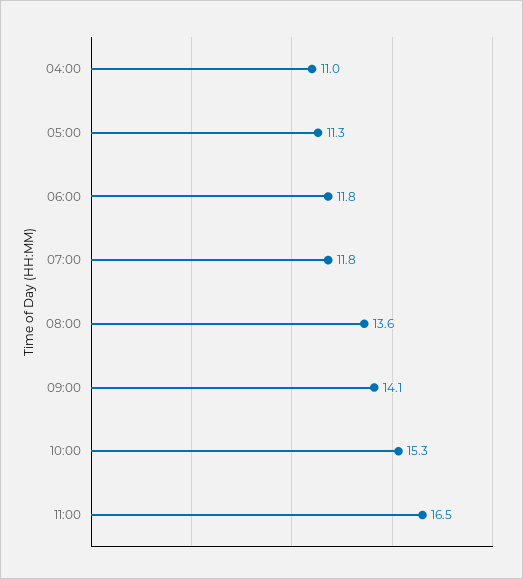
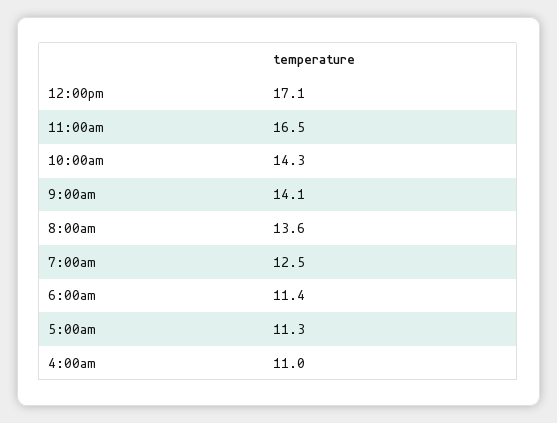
06:00: 11.8 -> 11.4
07:00: 11.8 -> 12.5
10:00: 15.3 -> 14.3
12:00pm: none -> 17.1

